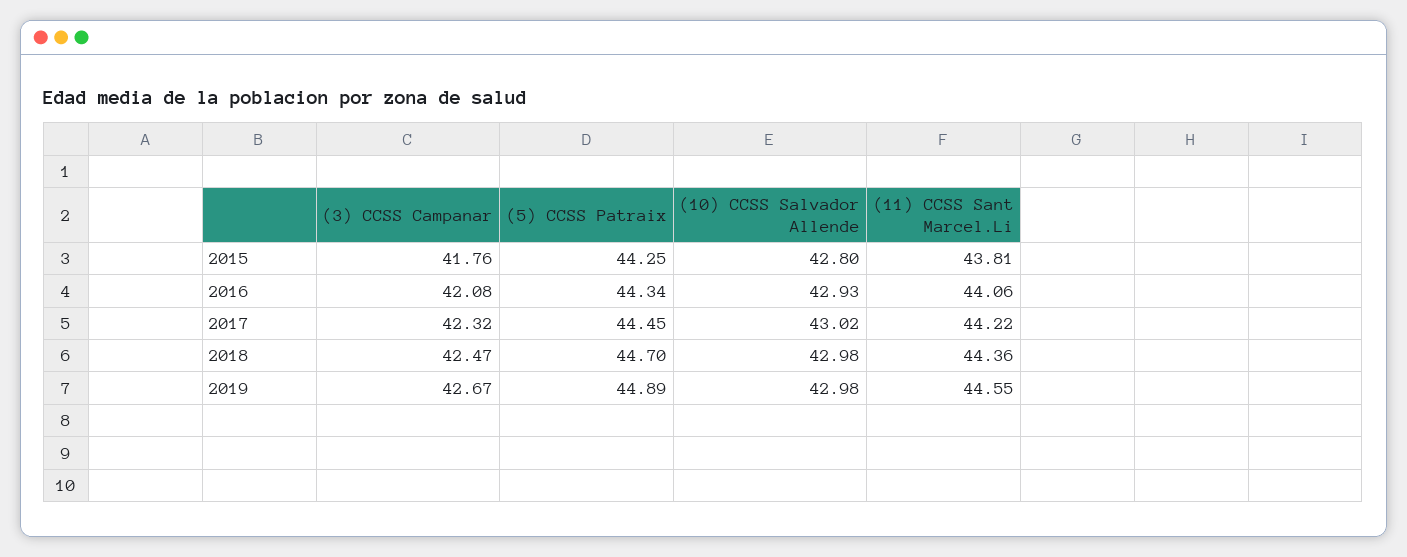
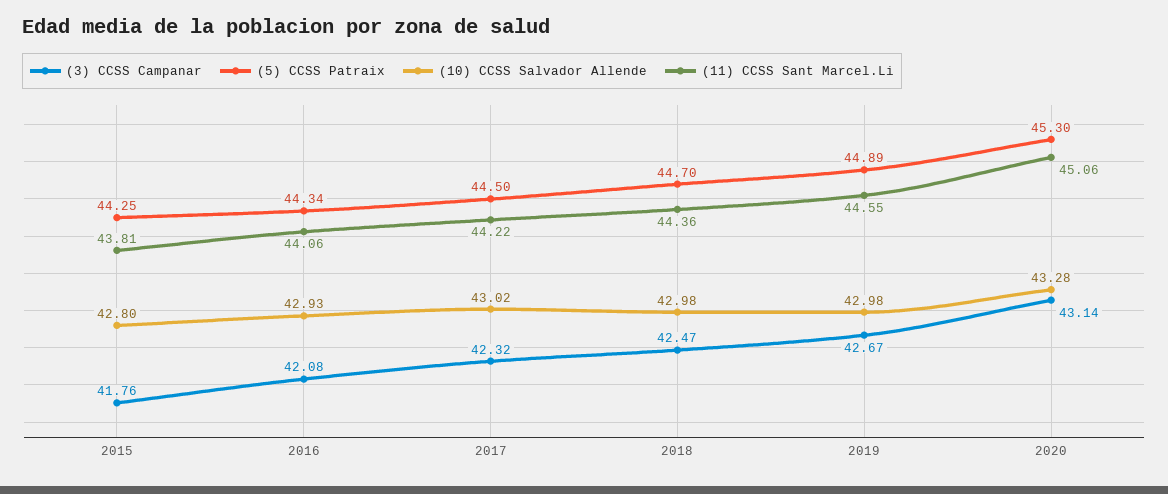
(5) CCSS Patraix, 2017: 44.45 -> 44.5
(3) CCSS Campanar, 2020: none -> 43.14
(5) CCSS Patraix, 2020: none -> 45.3
(10) CCSS Salvador Allende, 2020: none -> 43.28
(11) CCSS Sant Marcel.Li, 2020: none -> 45.06

